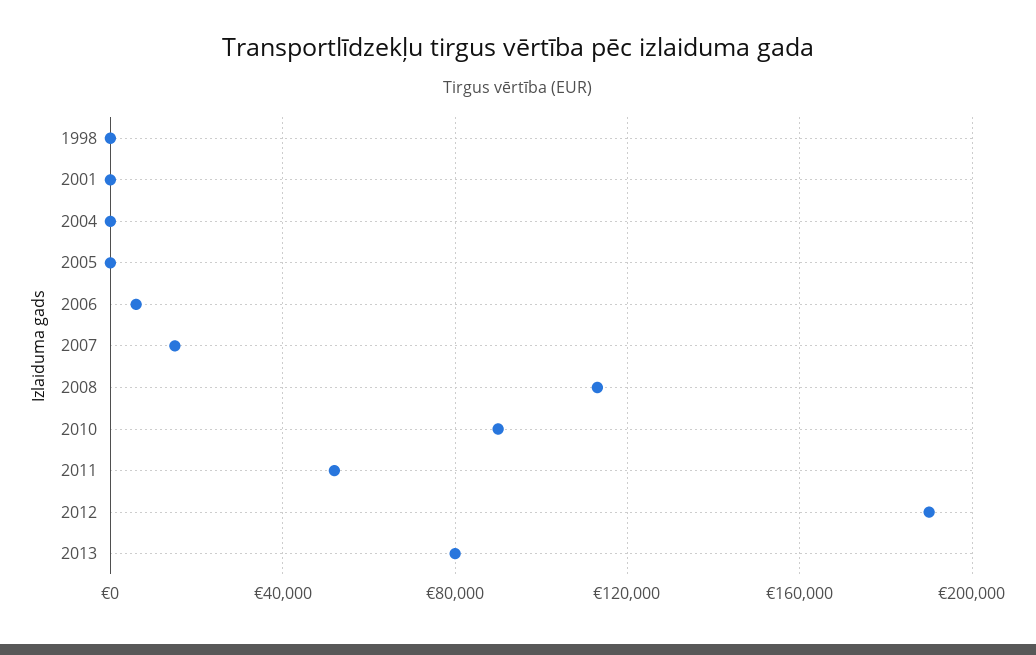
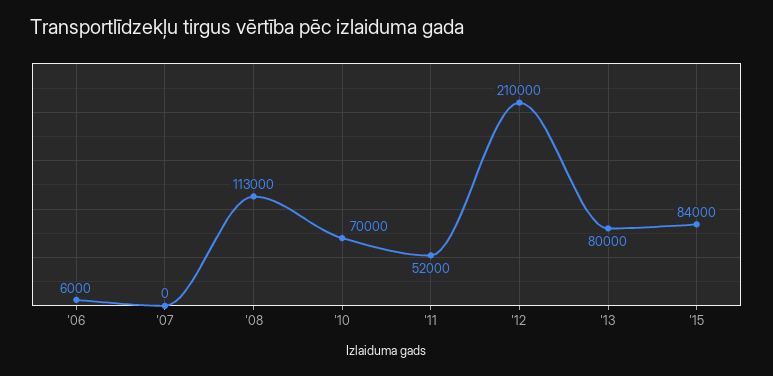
1998: 0 -> none
2001: 0 -> none
2004: 0 -> none
2005: 0 -> none
2007: 15000 -> 0
2010: 90000 -> 70000
2012: 190000 -> 210000
'15: none -> 84000

